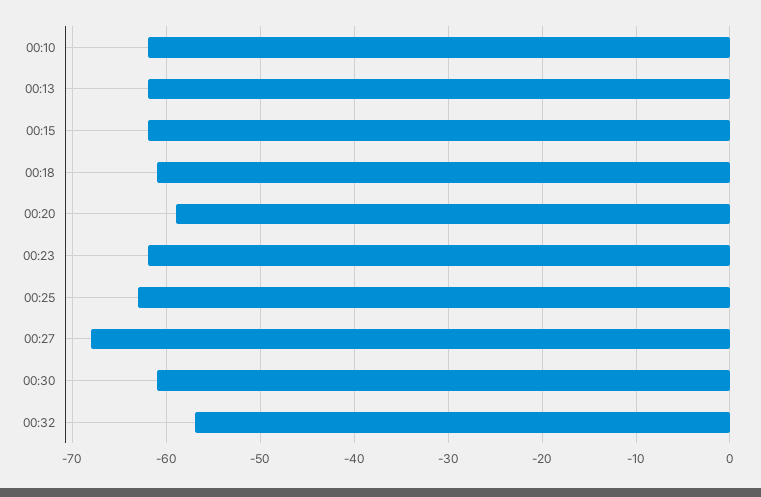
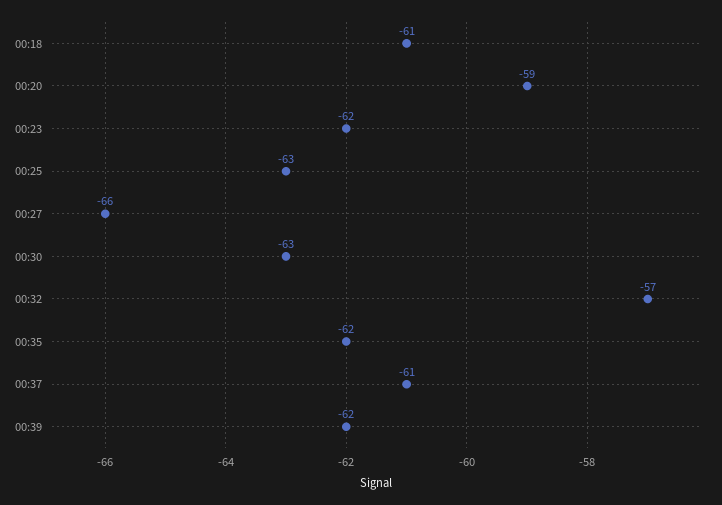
00:10: -62 -> none
00:13: -62 -> none
00:15: -62 -> none
00:27: -68 -> -66
00:30: -61 -> -63
00:35: none -> -62
00:37: none -> -61
00:39: none -> -62

